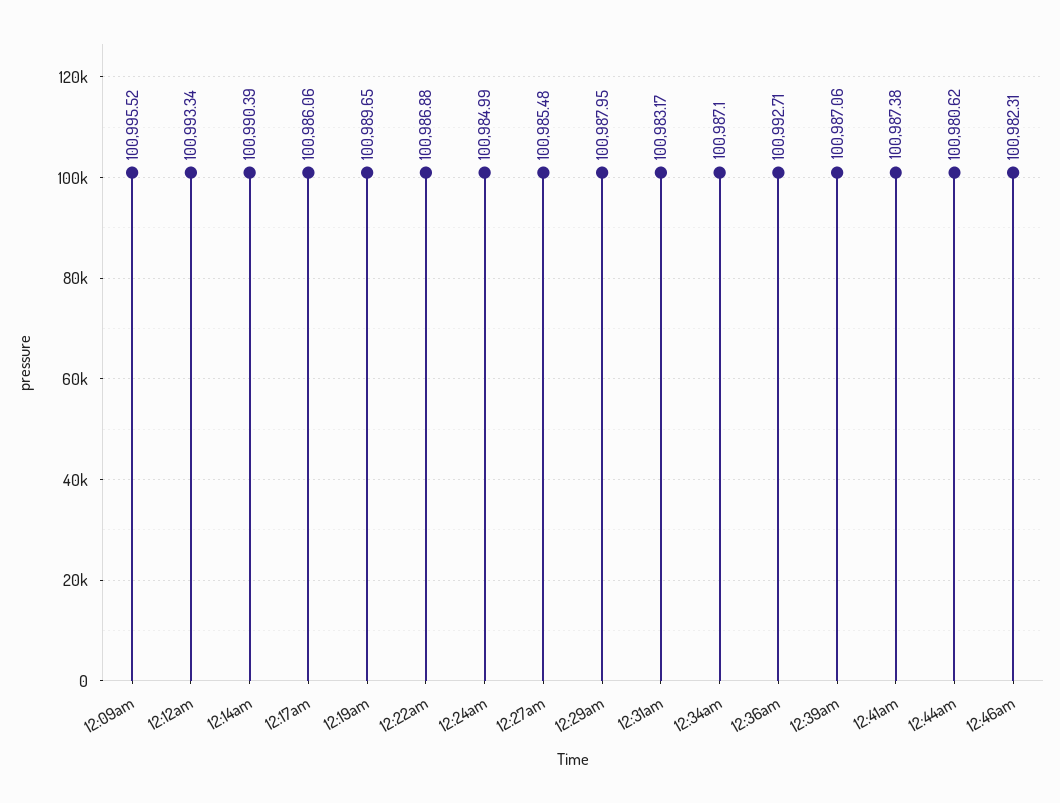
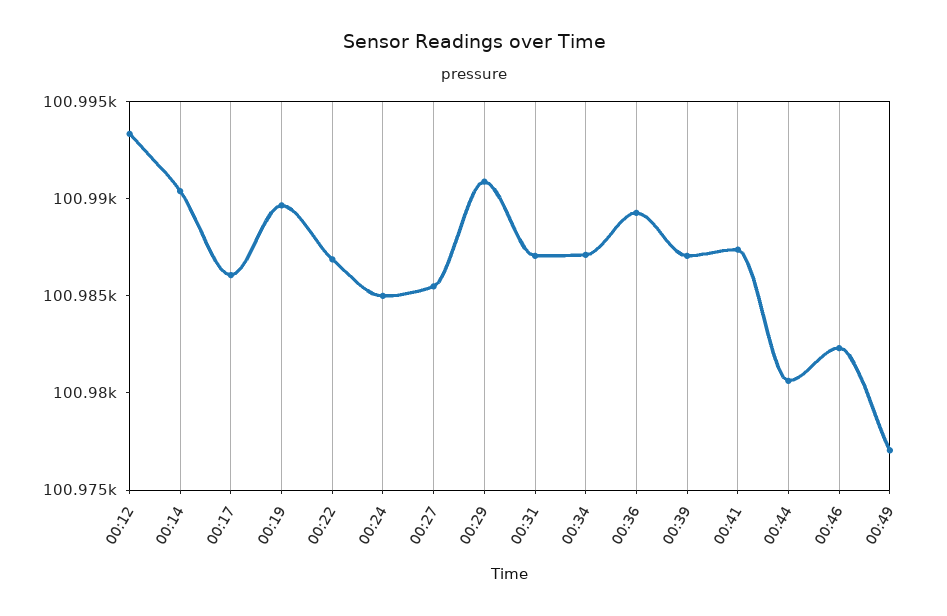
12:09am: 100995.52 -> none
12:29am: 100987.95 -> 100991
12:31am: 100983.17 -> 100987
12:36am: 100992.71 -> 100989
00:49: none -> 100977

